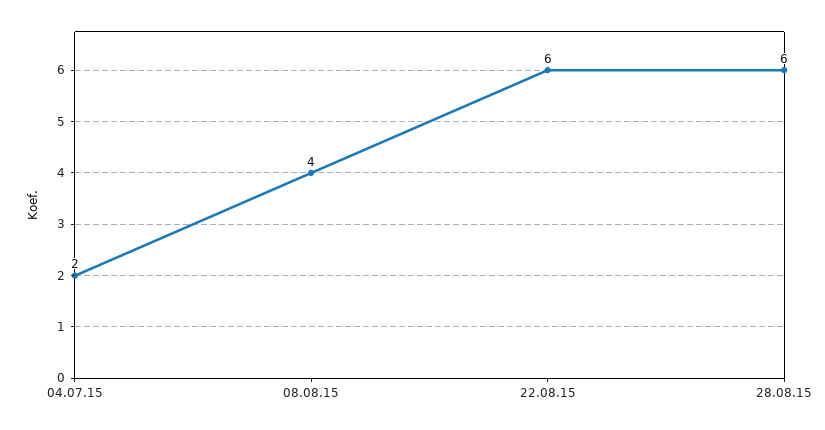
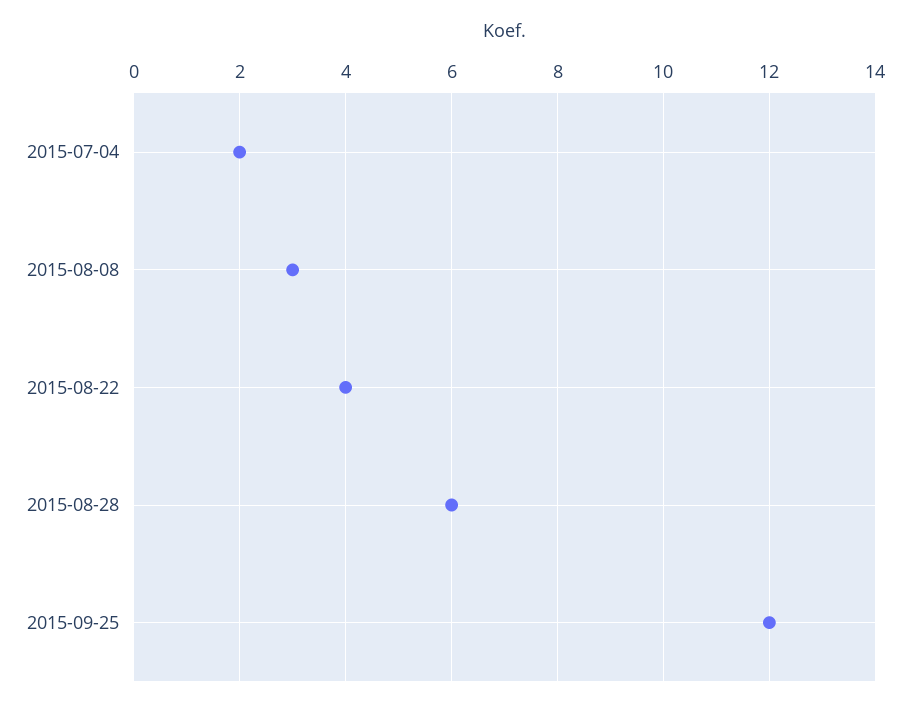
08.08.15: 4 -> 3
22.08.15: 6 -> 4
2015-09-25: none -> 12

